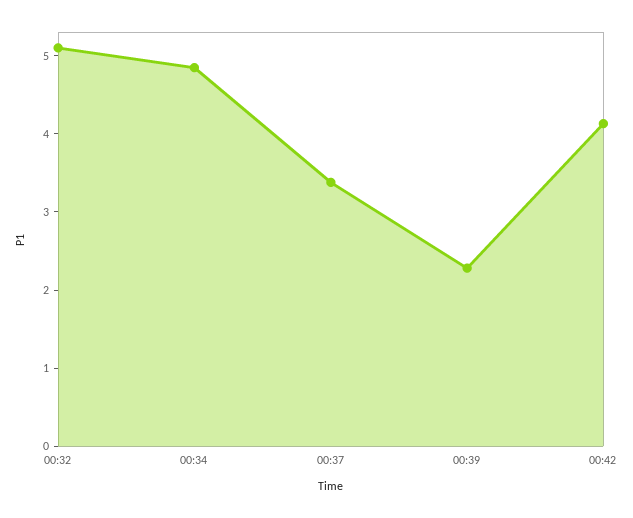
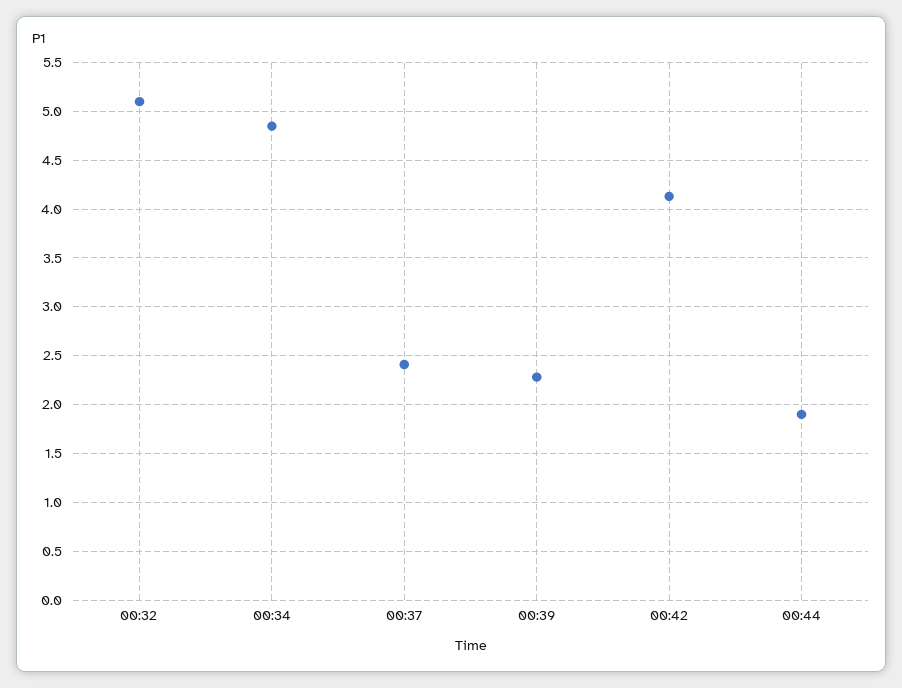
00:37: 3.4 -> 2.4
00:44: none -> 1.9

